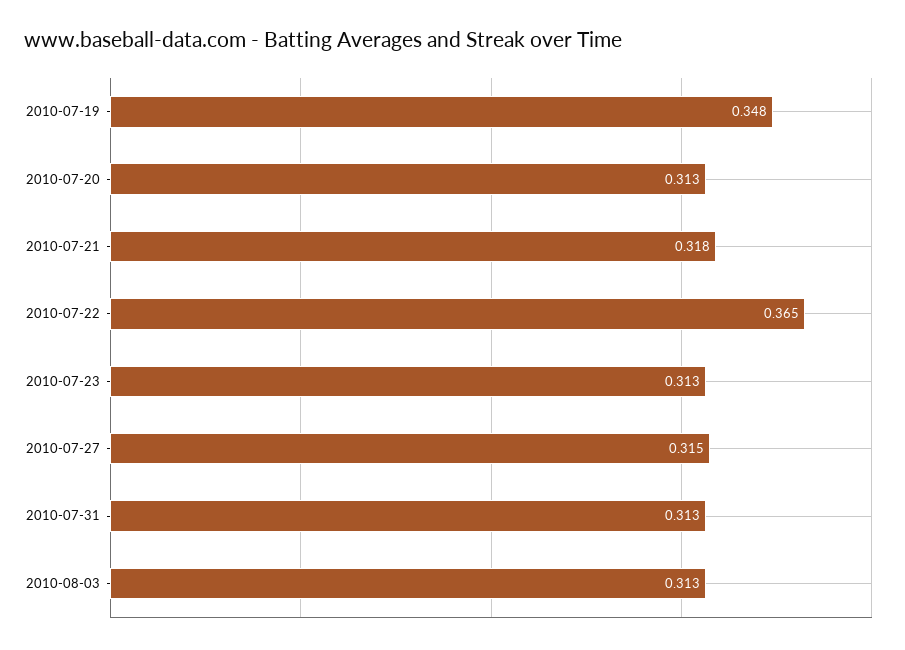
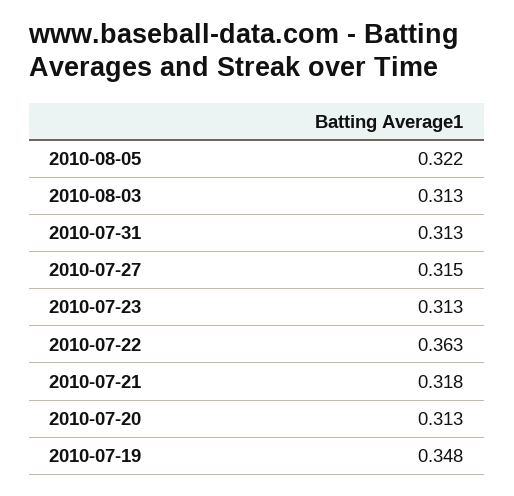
2010-07-22: 0.365 -> 0.363
2010-08-05: none -> 0.322

